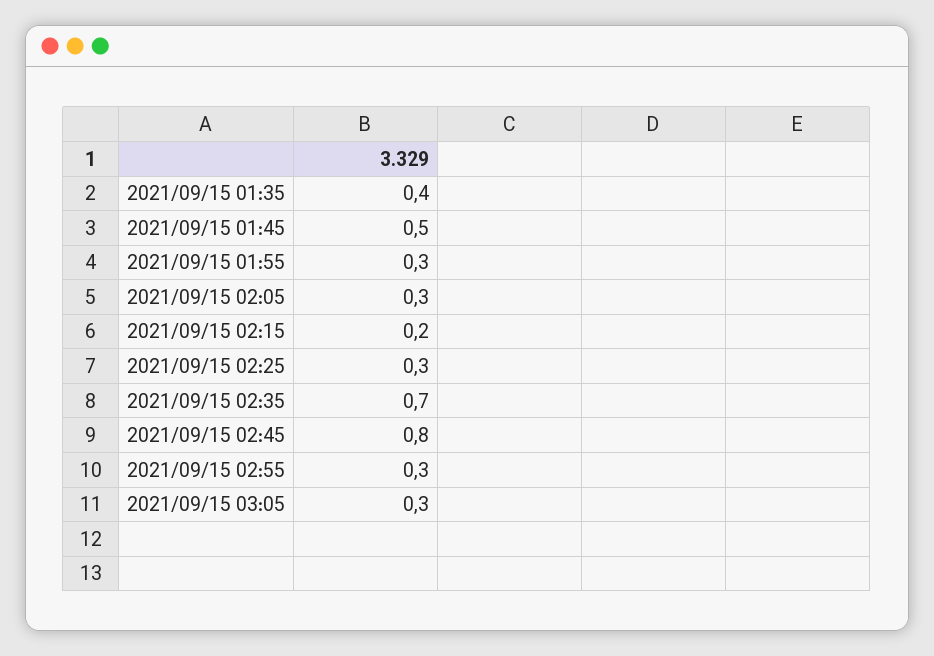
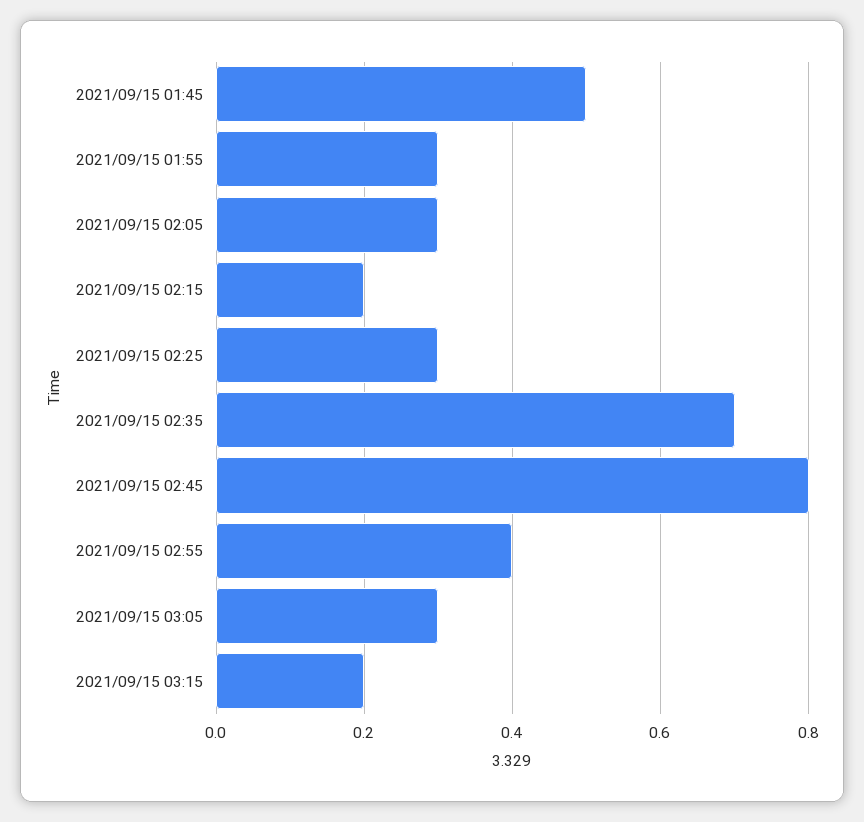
2021/09/15 01:35: 0.4 -> none
2021/09/15 02:55: 0.3 -> 0.4
2021/09/15 03:15: none -> 0.2

